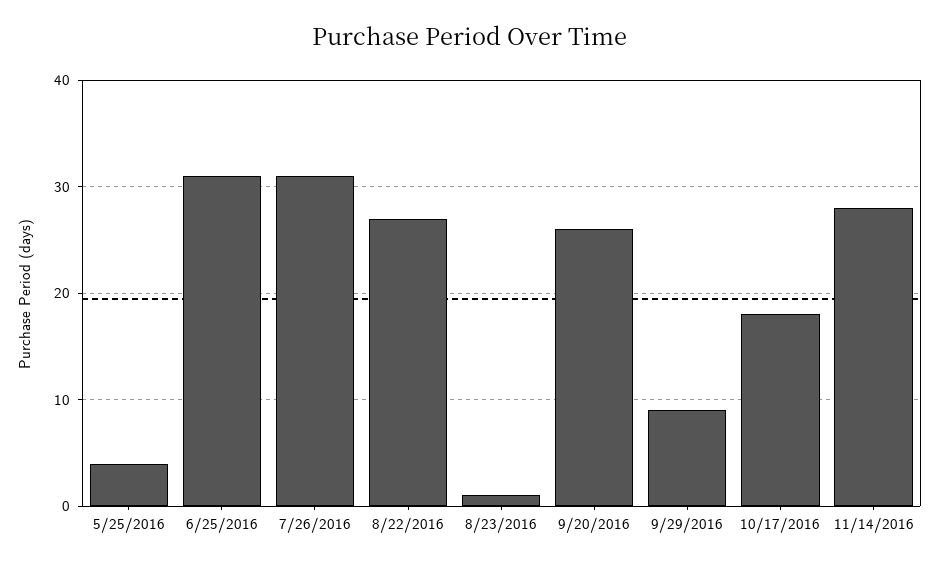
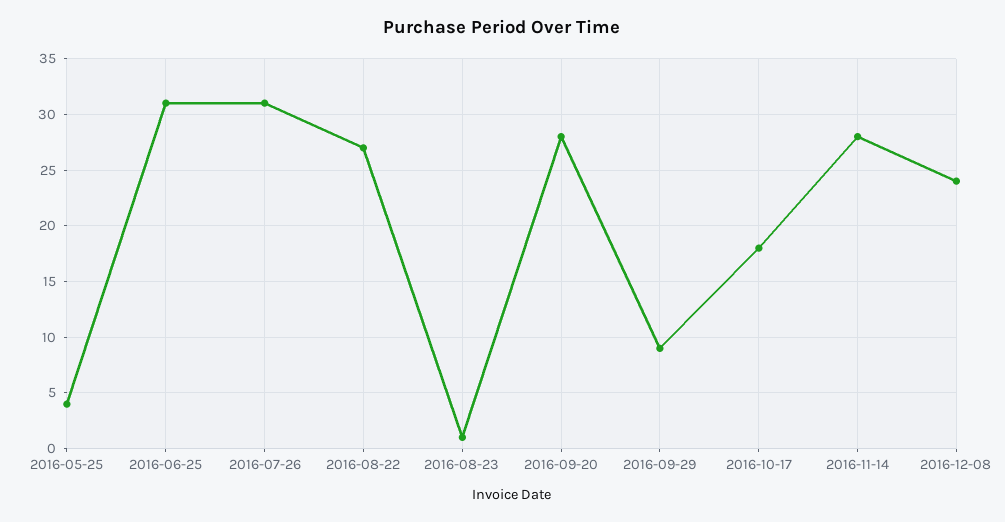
9/20/2016: 26 -> 28
2016-12-08: none -> 24

